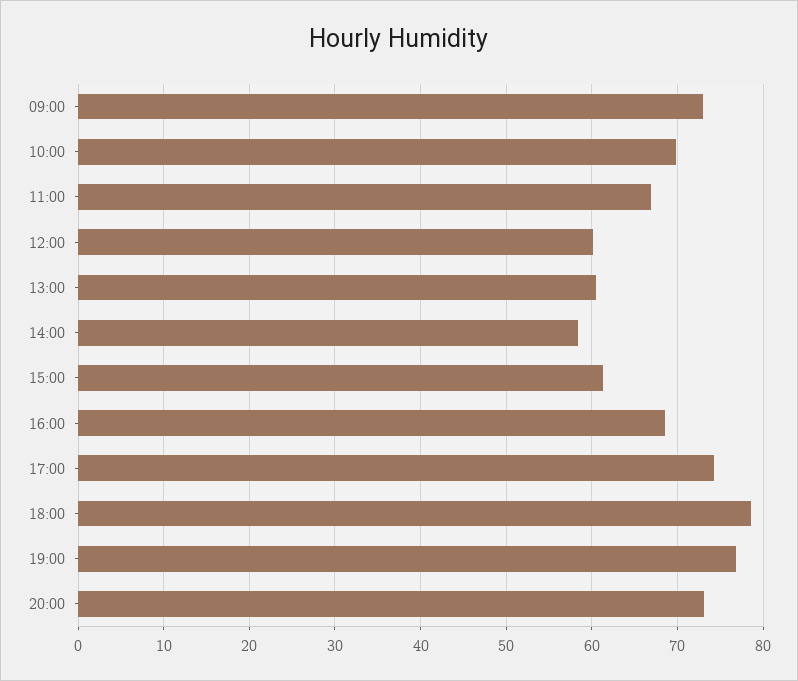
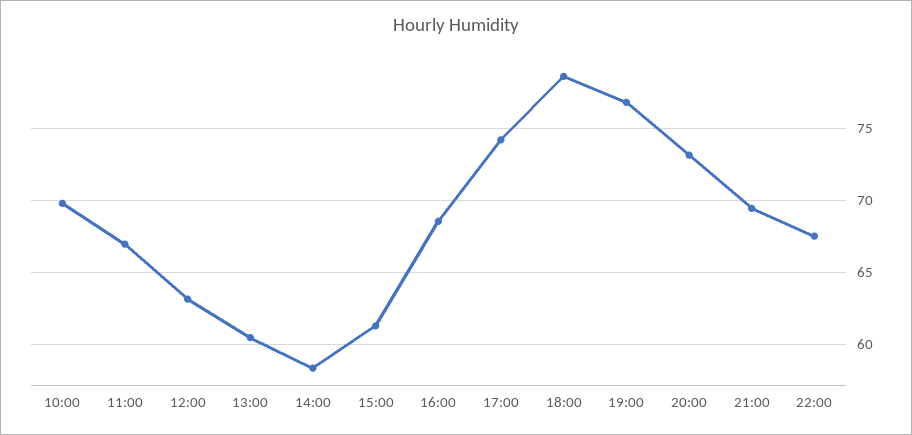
09:00: 73 -> none
12:00: 60 -> 63
21:00: none -> 69.5
22:00: none -> 67.5

